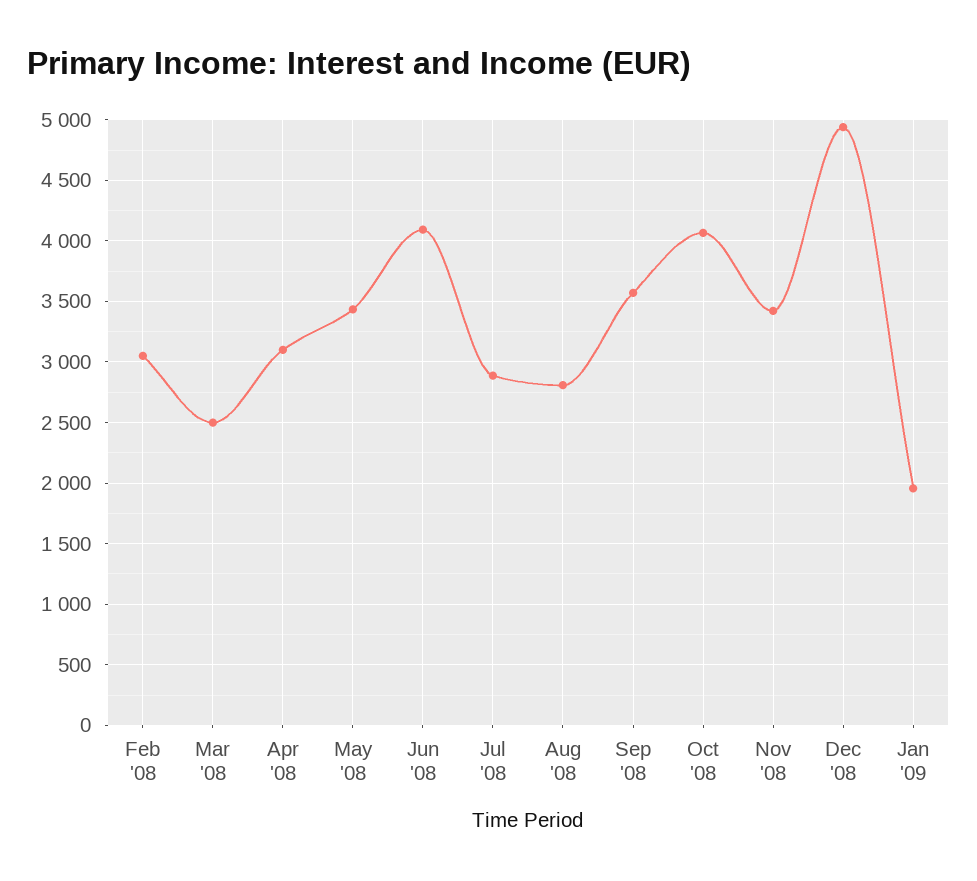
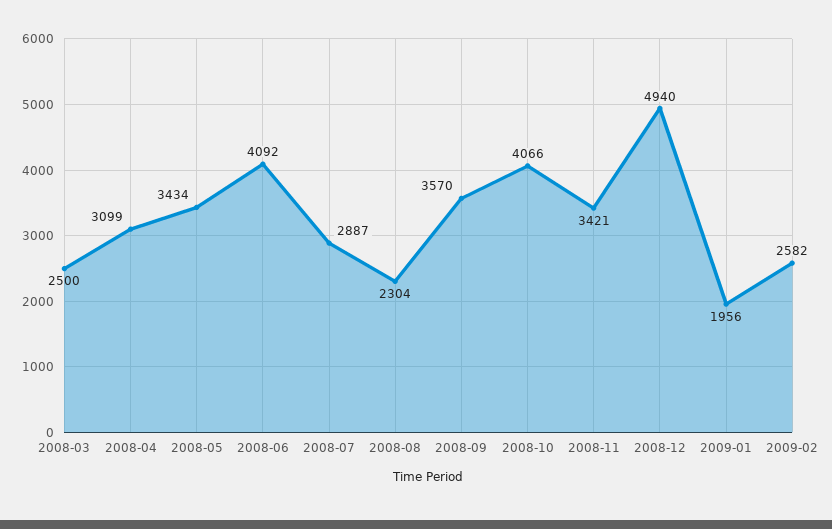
Feb '08: 3050 -> none
Aug '08: 2800 -> 2304
2009-02: none -> 2582

